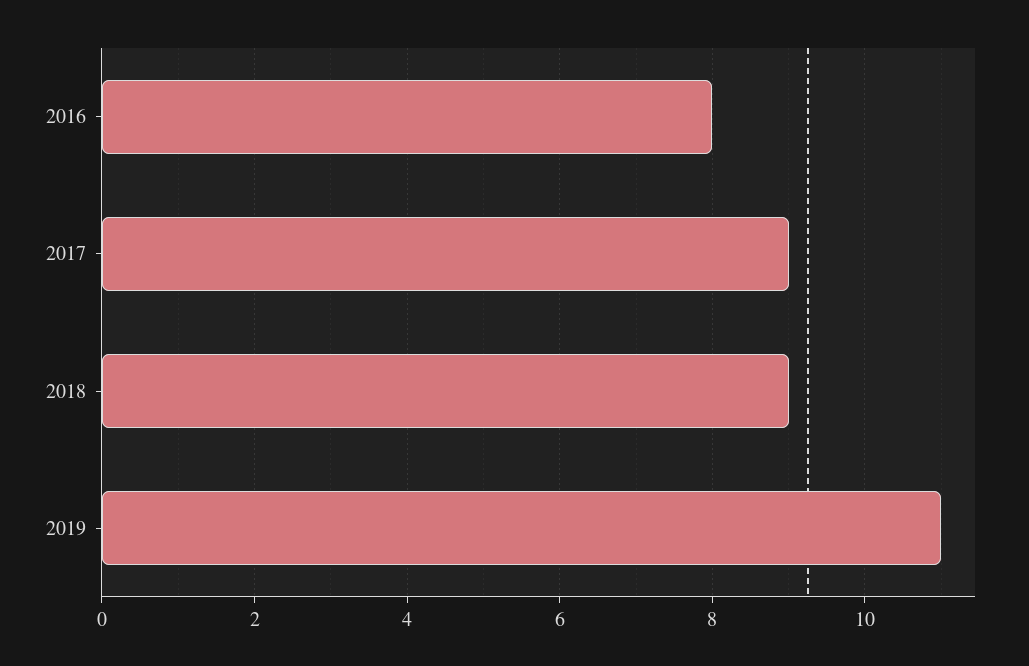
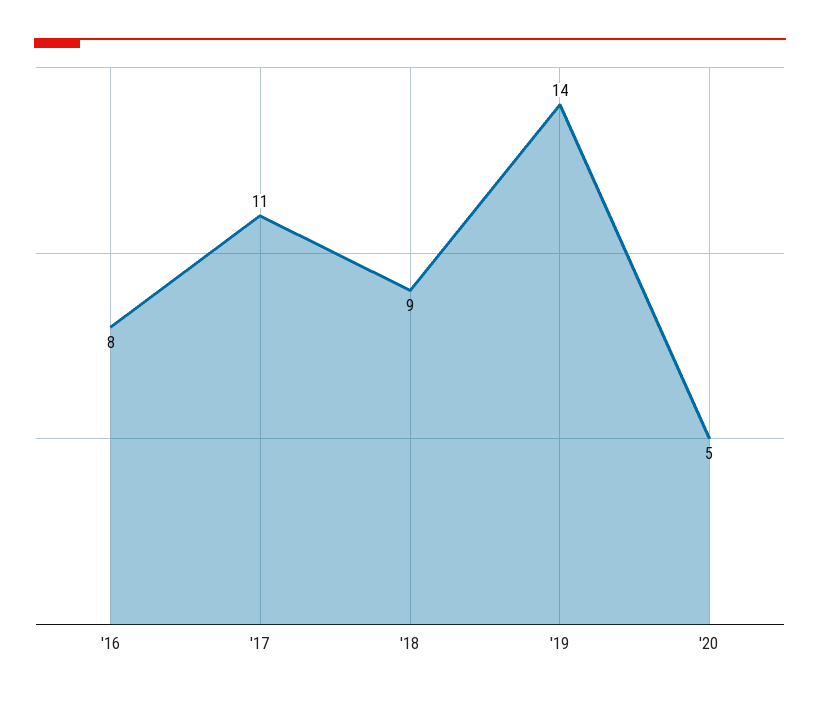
2017: 9 -> 11
2019: 11 -> 14
'20: none -> 5

